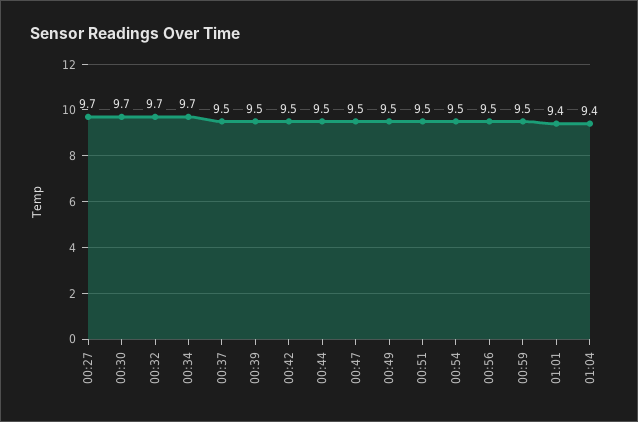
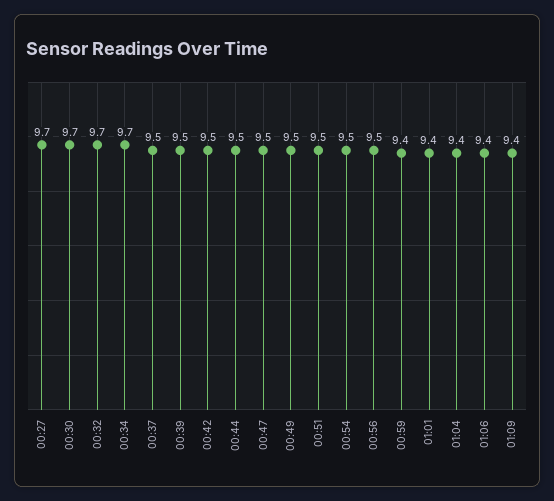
00:59: 9.5 -> 9.4
01:06: none -> 9.4
01:09: none -> 9.4

